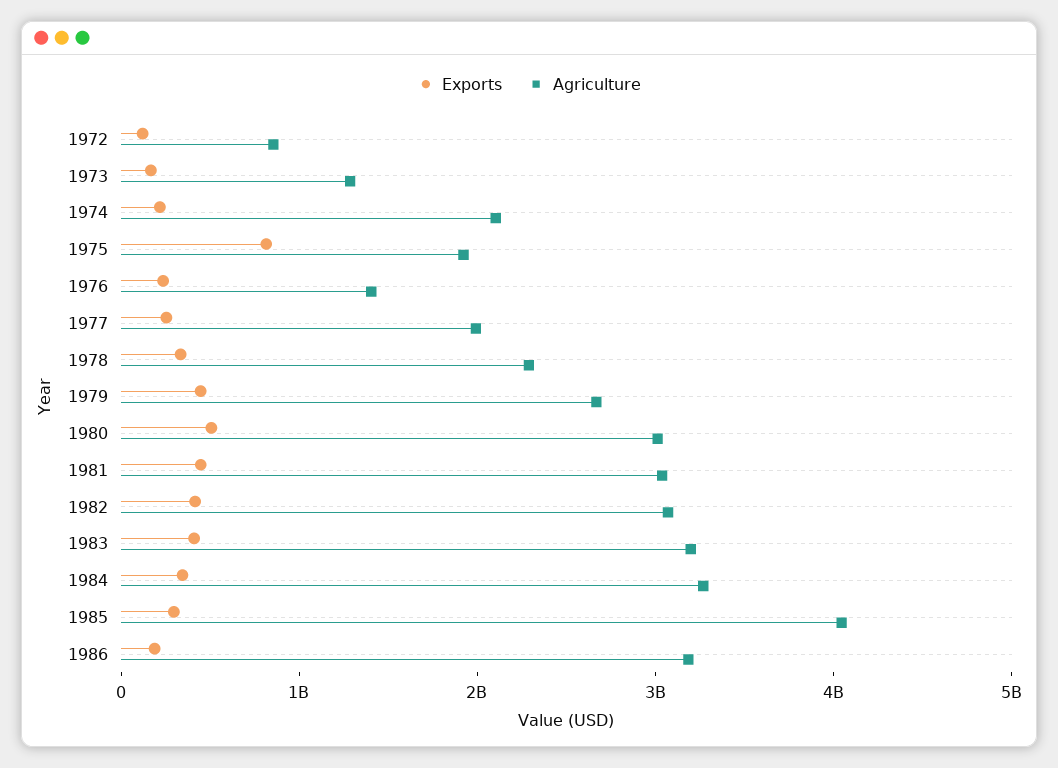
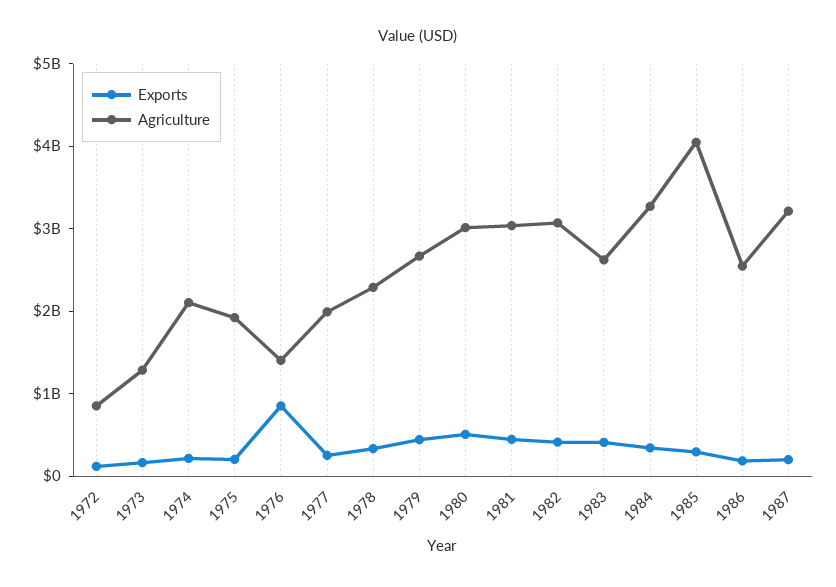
Exports, 1975: 800000000 -> 200000000
Exports, 1976: 200000000 -> 800000000
Agriculture, 1983: 3200000000 -> 2600000000
Agriculture, 1986: 3200000000 -> 2600000000
Exports, 1987: none -> 200000000
Agriculture, 1987: none -> 3200000000

